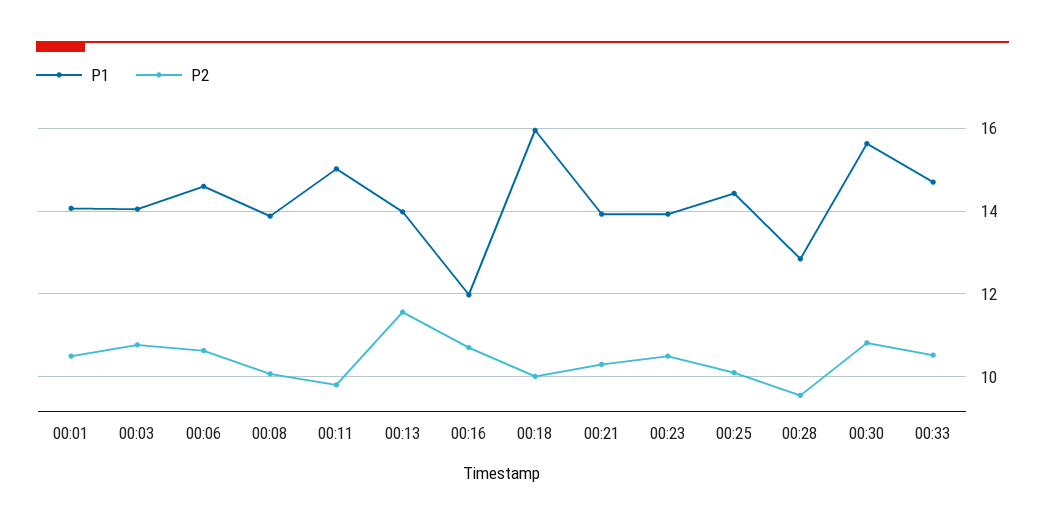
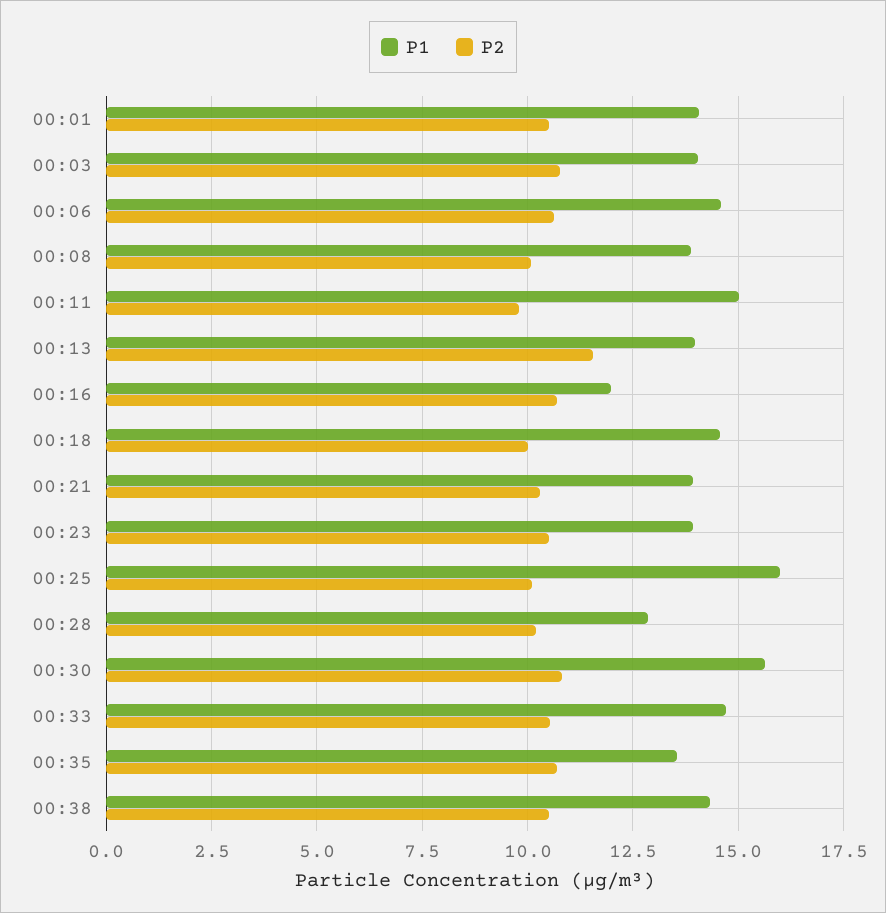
P1, 00:18: 16 -> 14.5
P1, 00:25: 14.4 -> 16
P2, 00:28: 9.6 -> 10.25
P1, 00:35: none -> 13.5
P2, 00:35: none -> 10.75
P1, 00:38: none -> 14.25
P2, 00:38: none -> 10.5

